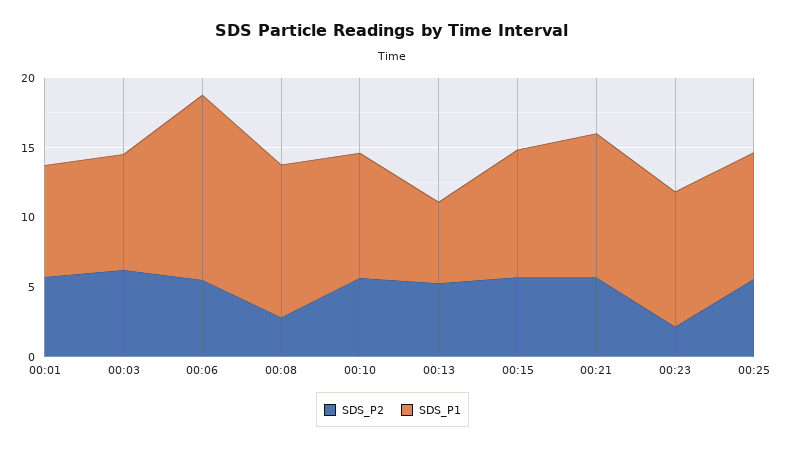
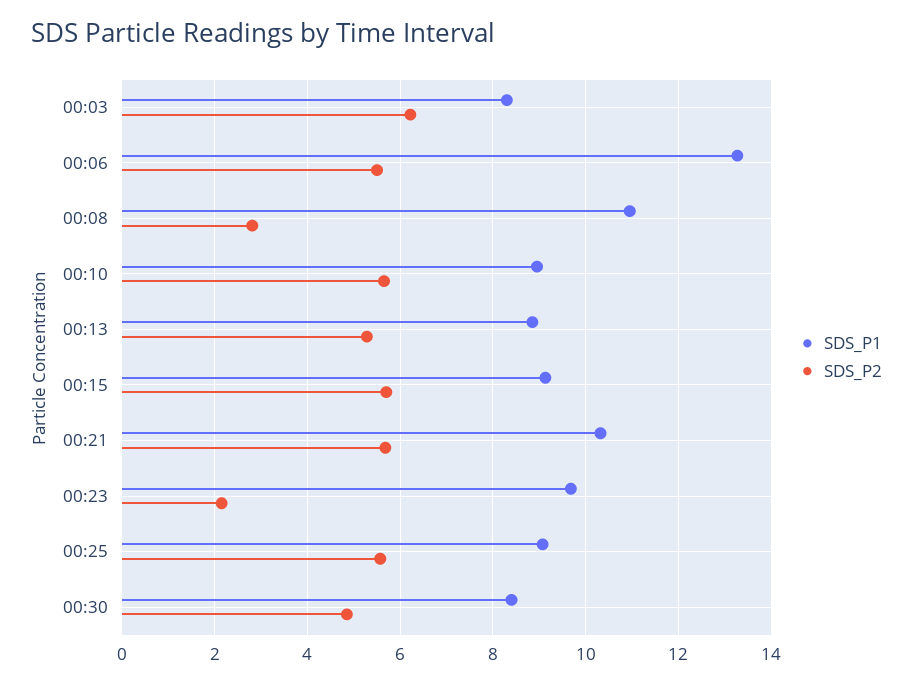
SDS_P2, 00:01: 6 -> none
SDS_P1, 00:01: 8 -> none
SDS_P1, 00:13: 6 -> 8.8
SDS_P1, 00:30: none -> 8.4
SDS_P2, 00:30: none -> 4.8

